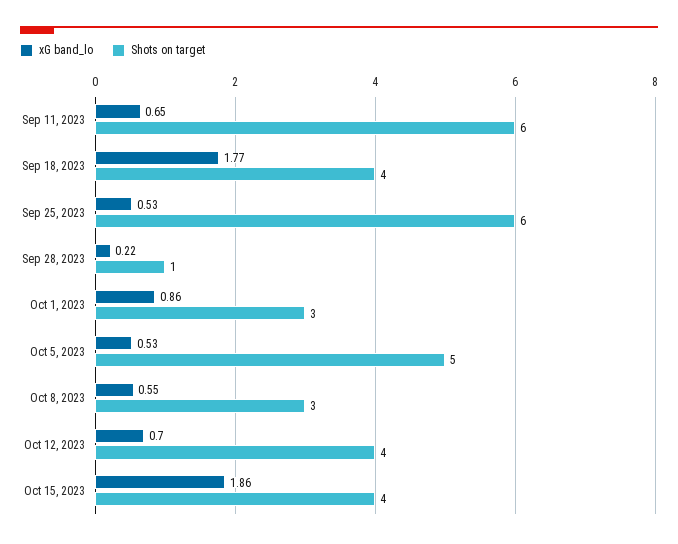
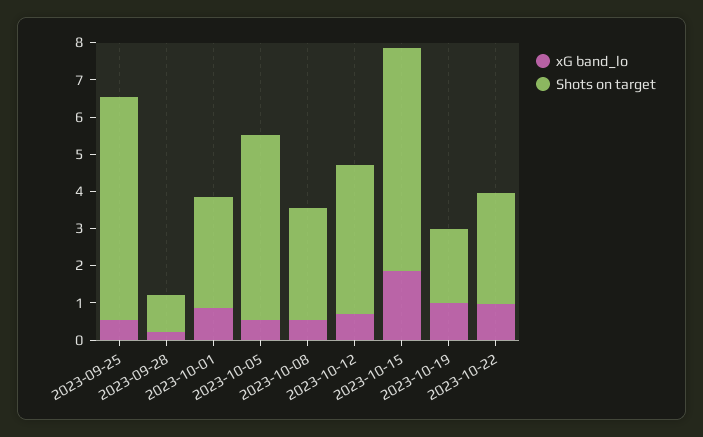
xG band_lo, Sep 11, 2023: 0.65 -> none
Shots on target, Sep 11, 2023: 6 -> none
xG band_lo, Sep 18, 2023: 1.77 -> none
Shots on target, Sep 18, 2023: 4 -> none
Shots on target, Oct 15, 2023: 4 -> 6
xG band_lo, 2023-10-19: none -> 1
Shots on target, 2023-10-19: none -> 2
xG band_lo, 2023-10-22: none -> 1
Shots on target, 2023-10-22: none -> 3

